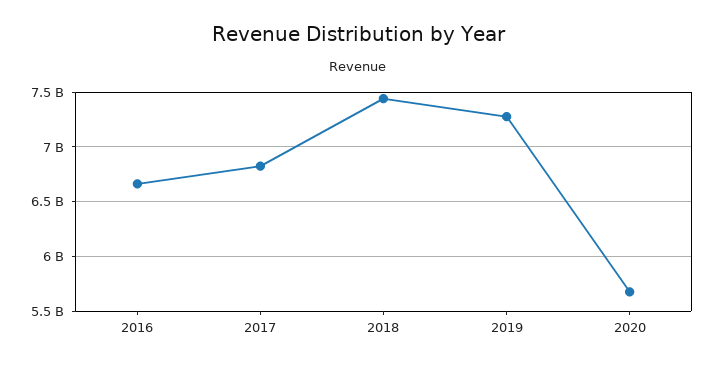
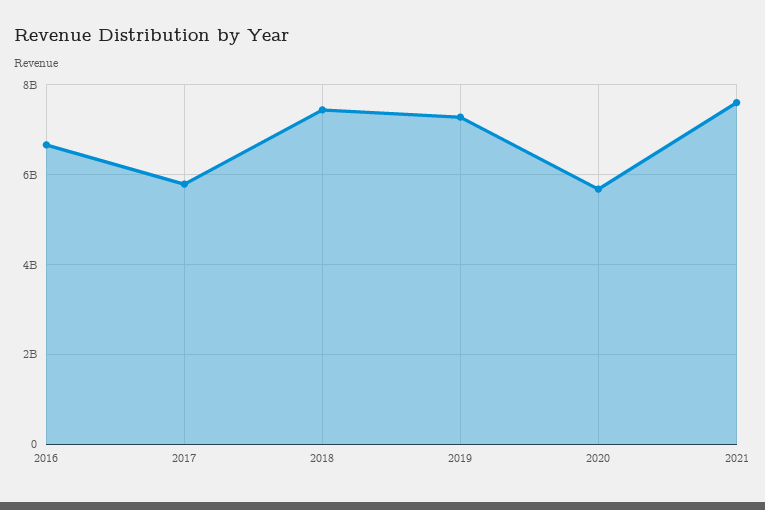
2017: 6800000000 -> 5800000000
2021: none -> 7600000000

